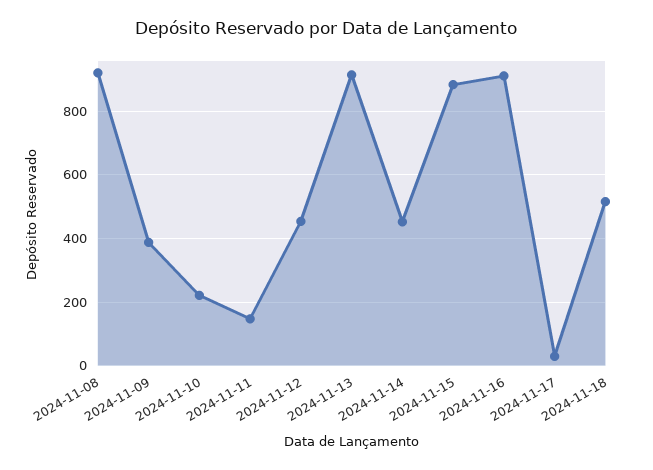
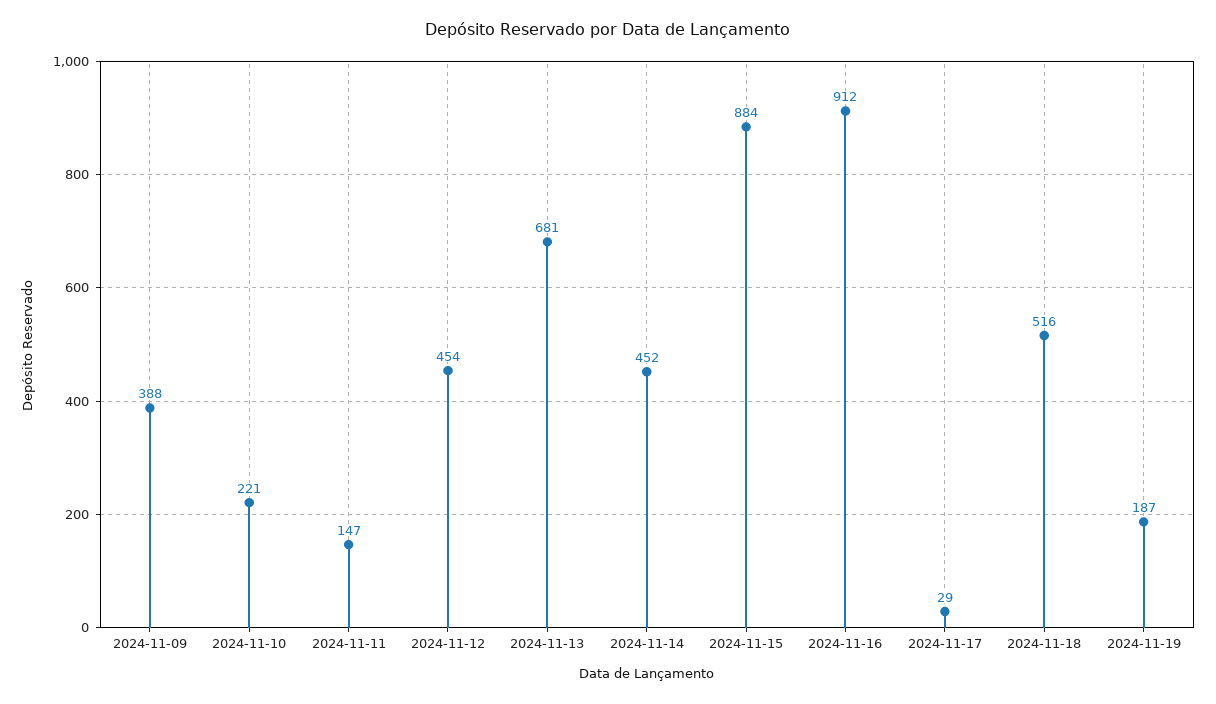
2024-11-08: 920 -> none
2024-11-13: 920 -> 681
2024-11-19: none -> 187

